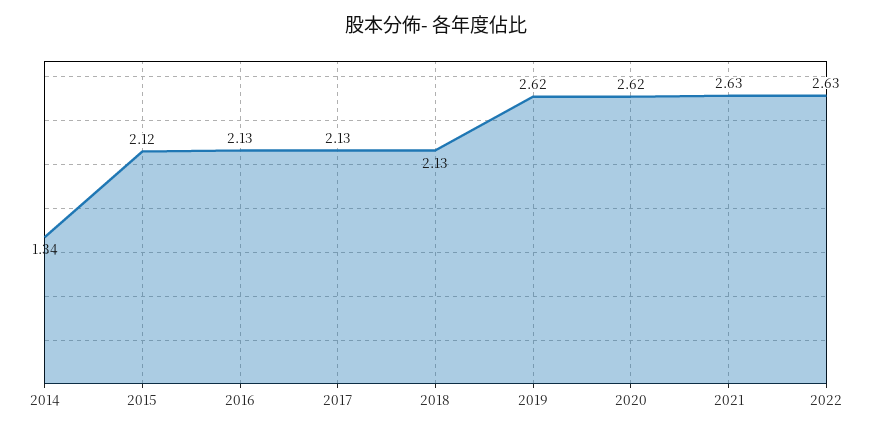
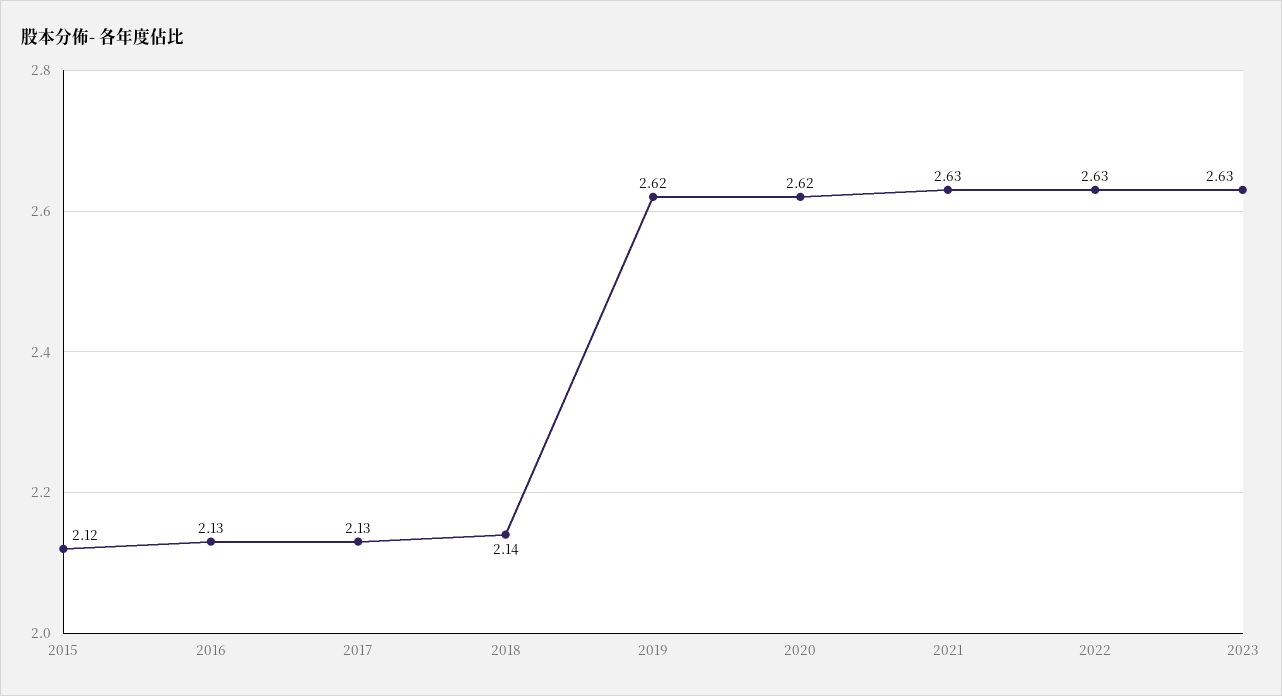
2014: 1.34 -> none
2018: 2.13 -> 2.14
2023: none -> 2.63

